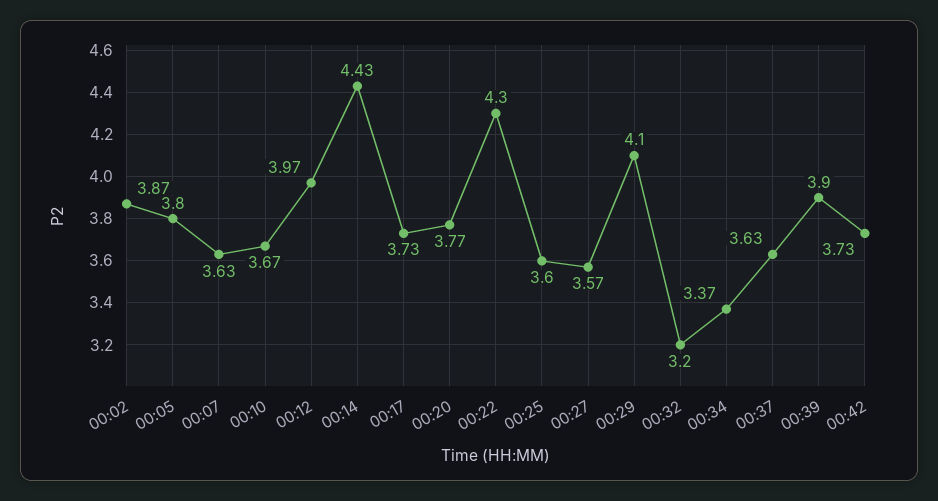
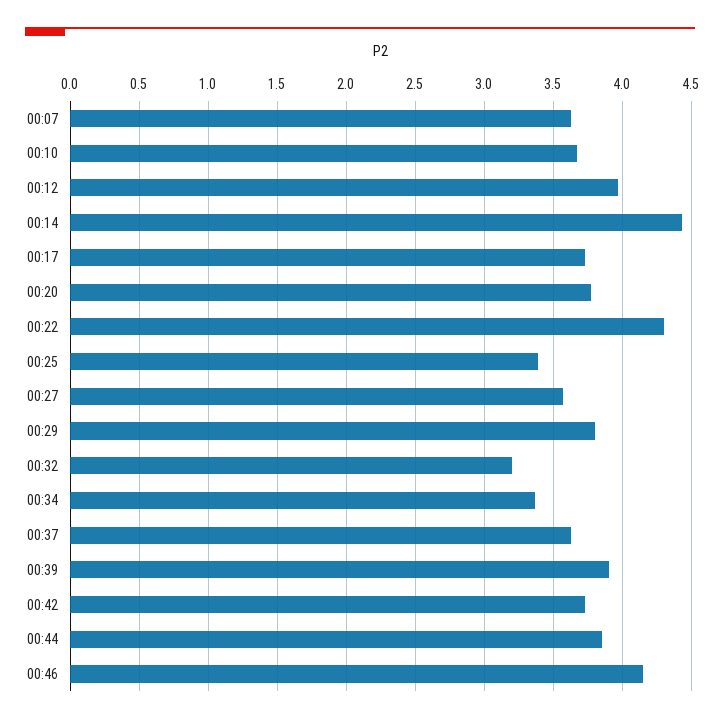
00:02: 3.87 -> none
00:05: 3.8 -> none
00:25: 3.6 -> 3.4
00:29: 4.1 -> 3.8
00:44: none -> 3.85
00:46: none -> 4.15

